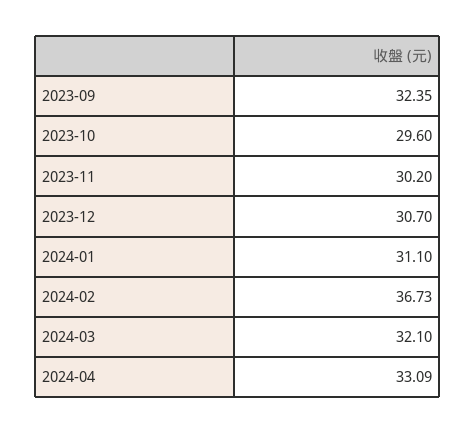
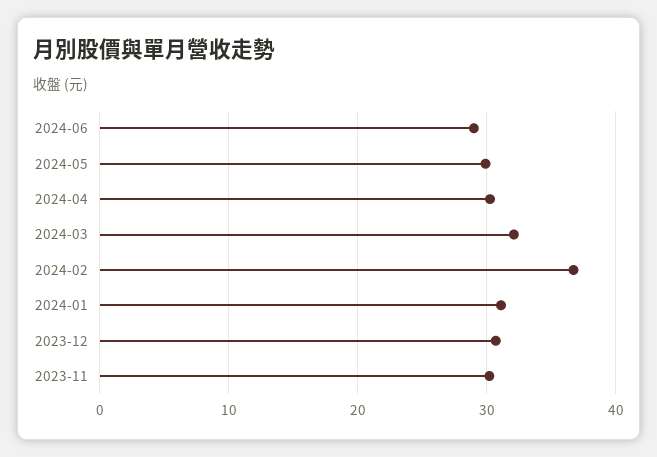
2023-09: 32.35 -> none
2023-10: 29.6 -> none
2024-04: 33.09 -> 30
2024-06: none -> 29
2024-05: none -> 30

